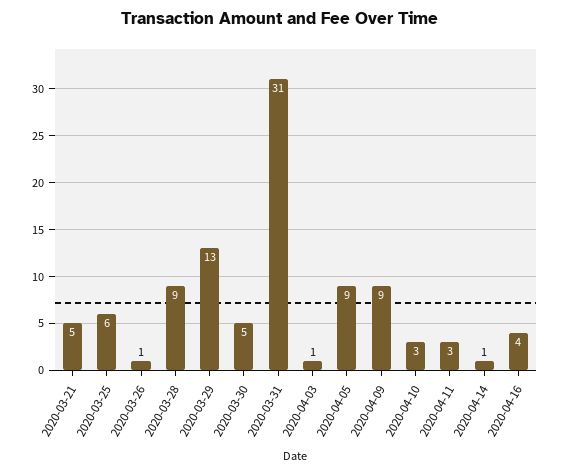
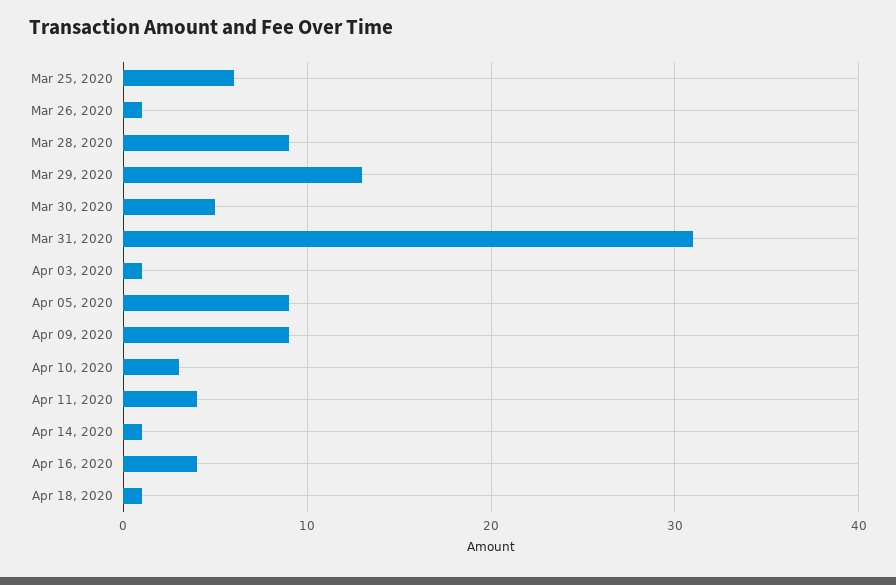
2020-03-21: 5 -> none
2020-04-11: 3 -> 4
Apr 18, 2020: none -> 1

